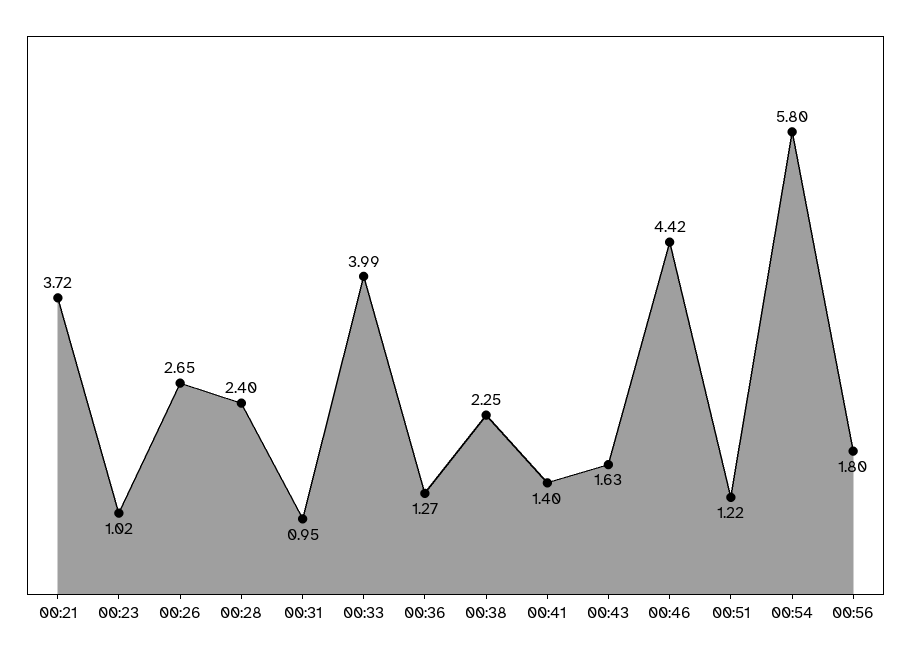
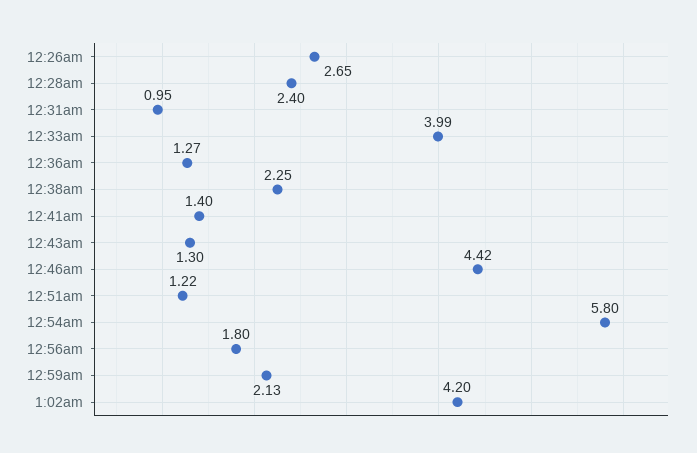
00:21: 3.72 -> none
00:23: 1.02 -> none
00:43: 1.63 -> 1.3
12:59am: none -> 2.13
1:02am: none -> 4.2

